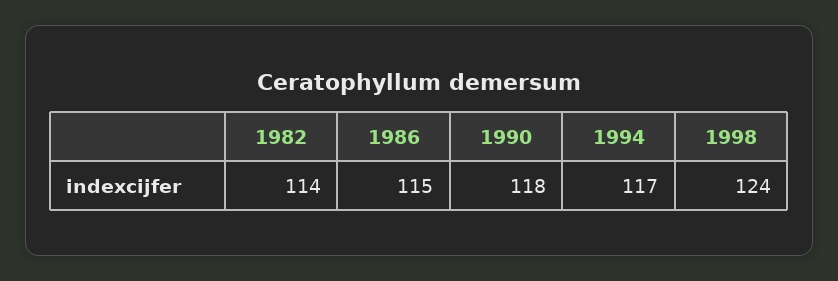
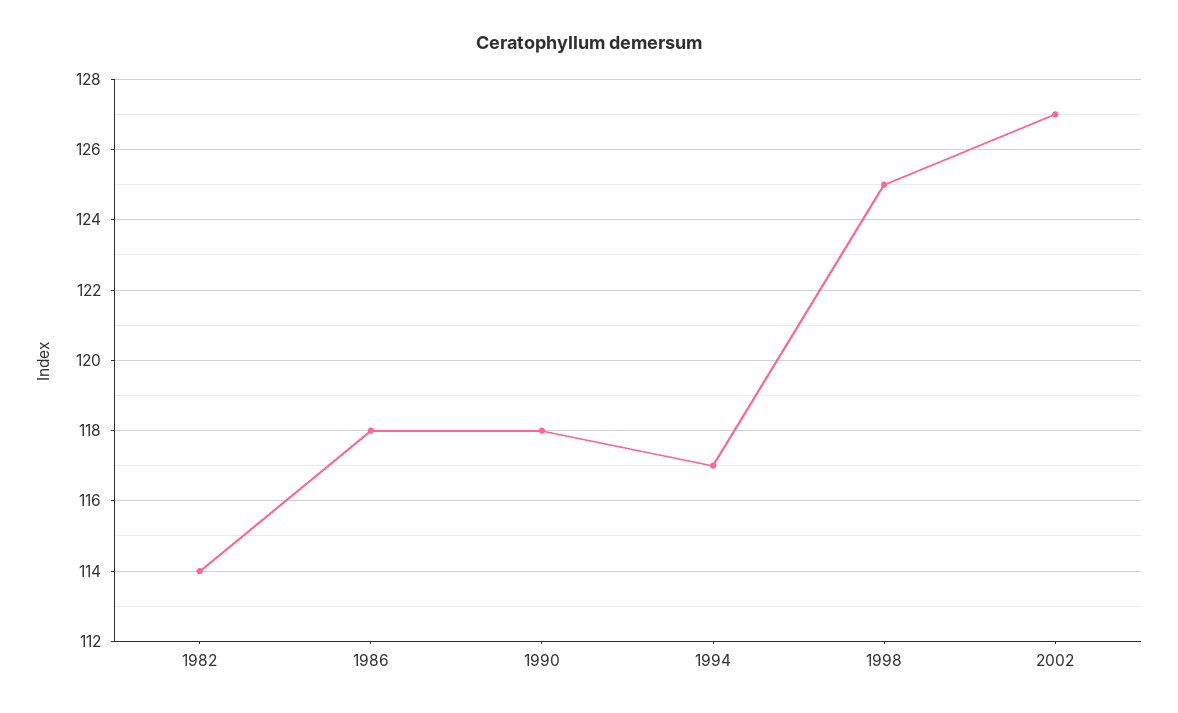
1986: 115 -> 118
1998: 124 -> 125
2002: none -> 127

